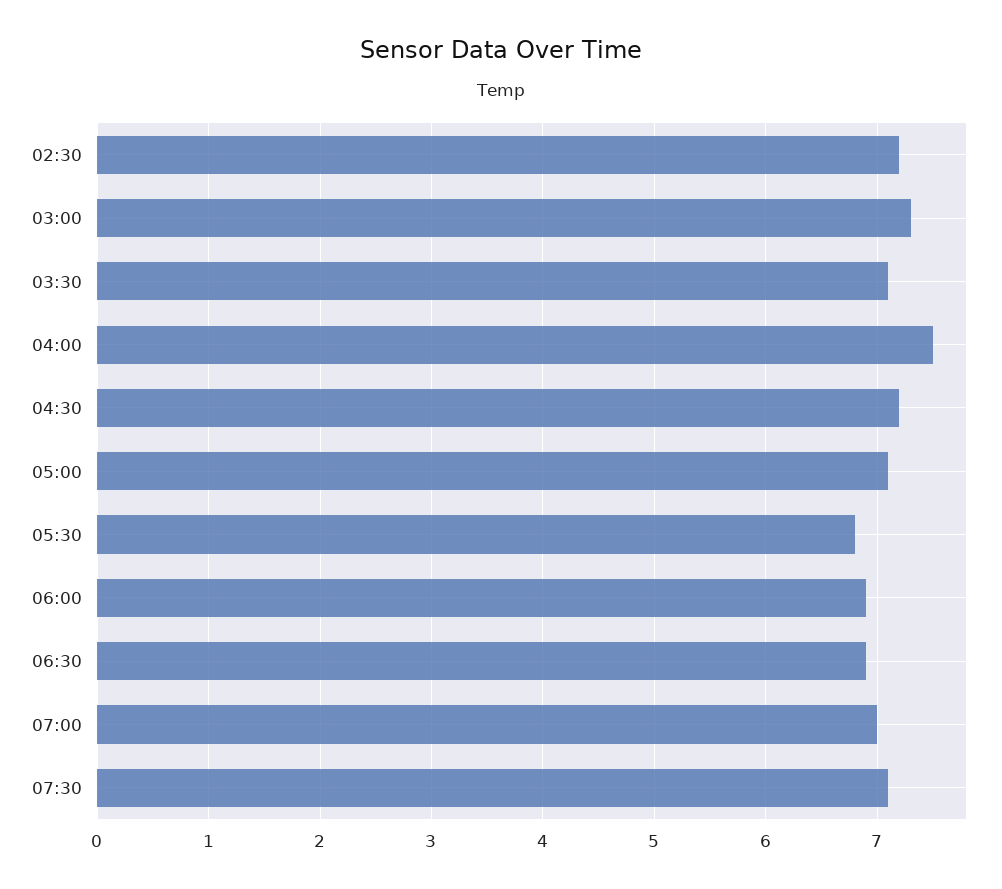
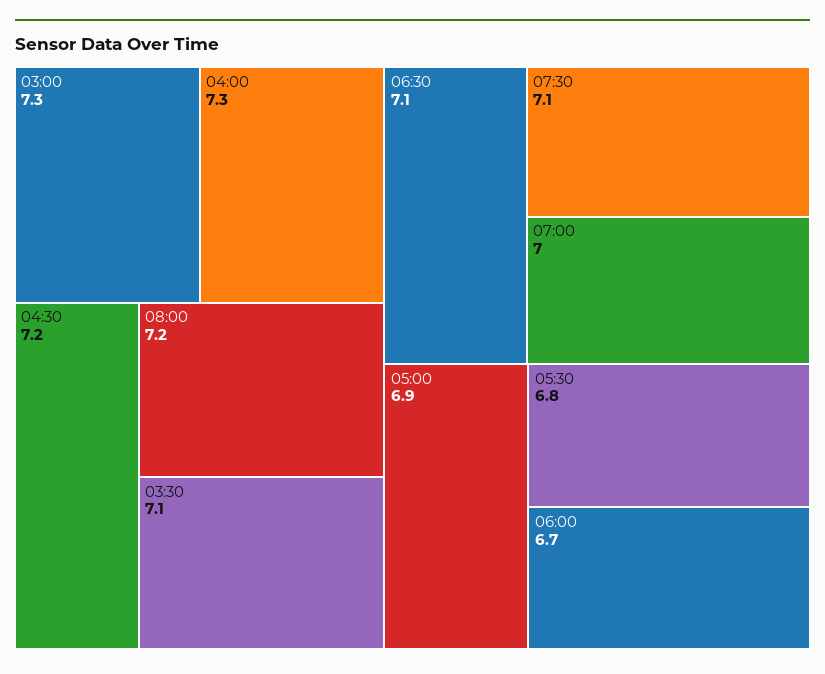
02:30: 7.2 -> none
04:00: 7.5 -> 7.3
05:00: 7.1 -> 6.9
06:00: 6.9 -> 6.7
06:30: 6.9 -> 7.1
08:00: none -> 7.2

